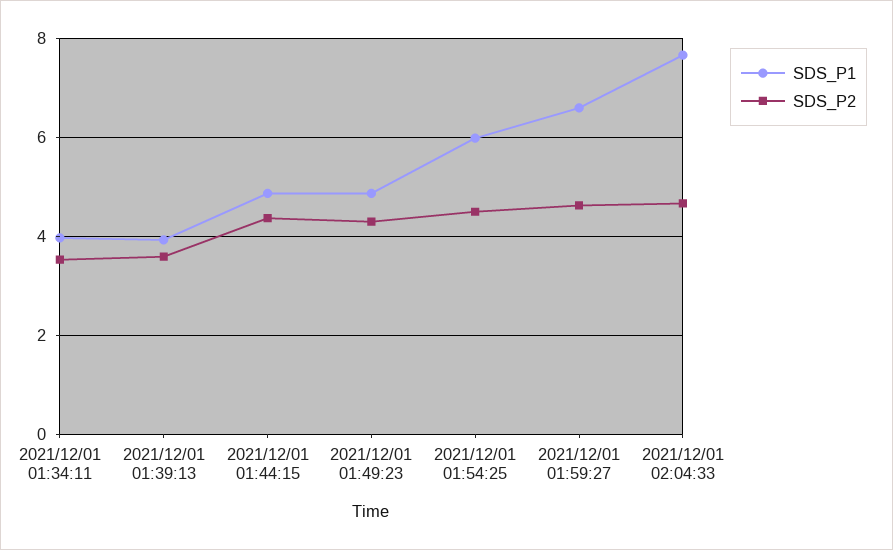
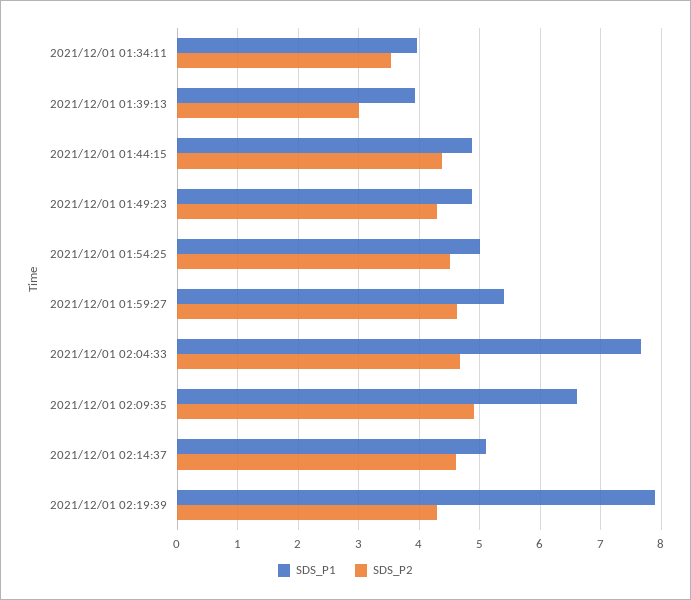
SDS_P2, 2021/12/01 01:39:13: 3.6 -> 3
SDS_P1, 2021/12/01 01:54:25: 6 -> 5
SDS_P1, 2021/12/01 01:59:27: 6.6 -> 5.4
SDS_P1, 2021/12/01 02:09:35: none -> 6.6
SDS_P2, 2021/12/01 02:09:35: none -> 4.9
SDS_P1, 2021/12/01 02:14:37: none -> 5.1
SDS_P2, 2021/12/01 02:14:37: none -> 4.6
SDS_P1, 2021/12/01 02:19:39: none -> 7.9
SDS_P2, 2021/12/01 02:19:39: none -> 4.3

